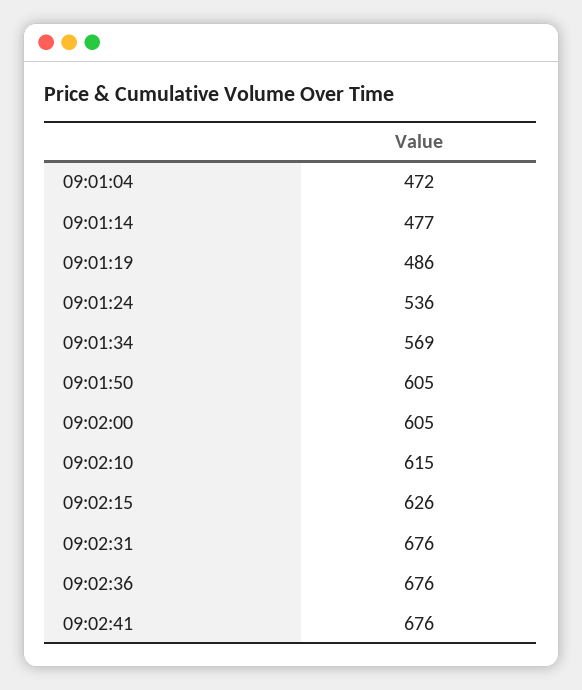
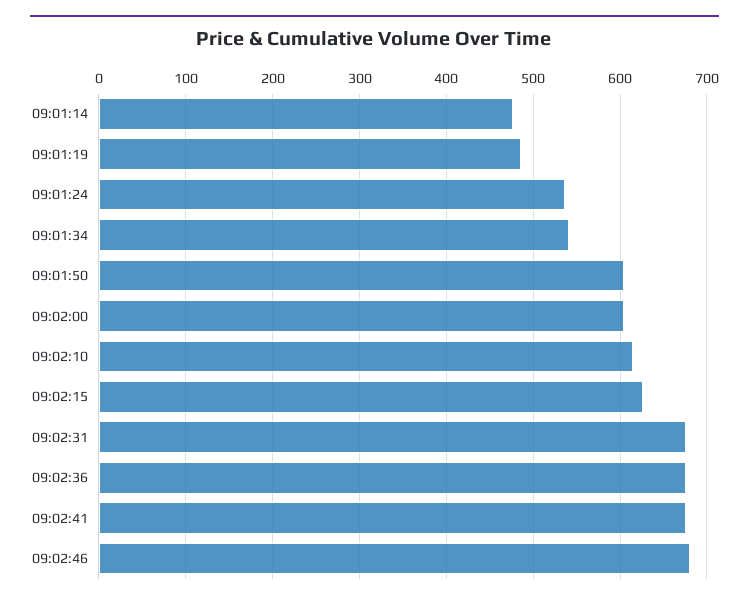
09:01:04: 472 -> none
09:01:34: 569 -> 540
09:02:46: none -> 680

